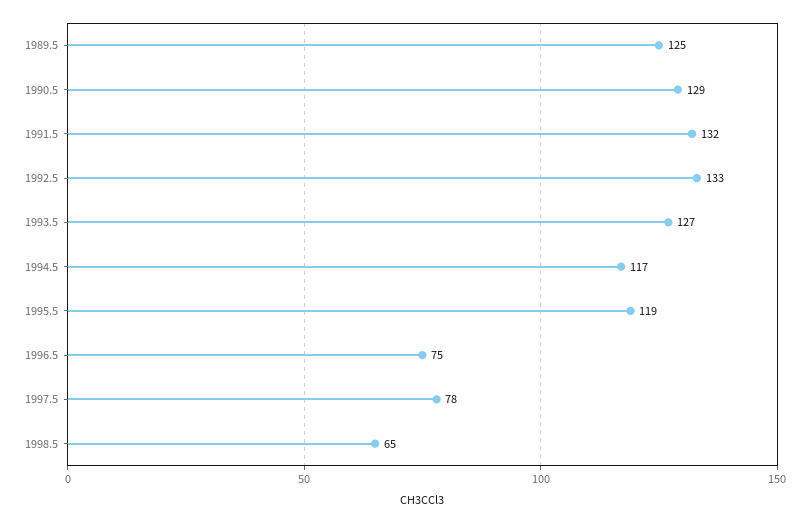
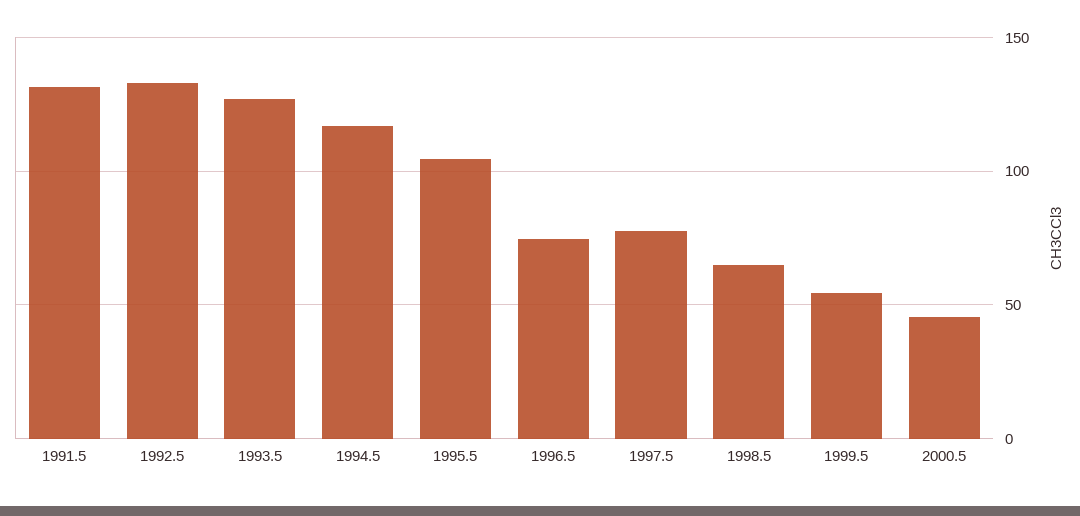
1989.5: 125 -> none
1990.5: 129 -> none
1995.5: 119 -> 105
1999.5: none -> 55
2000.5: none -> 45

